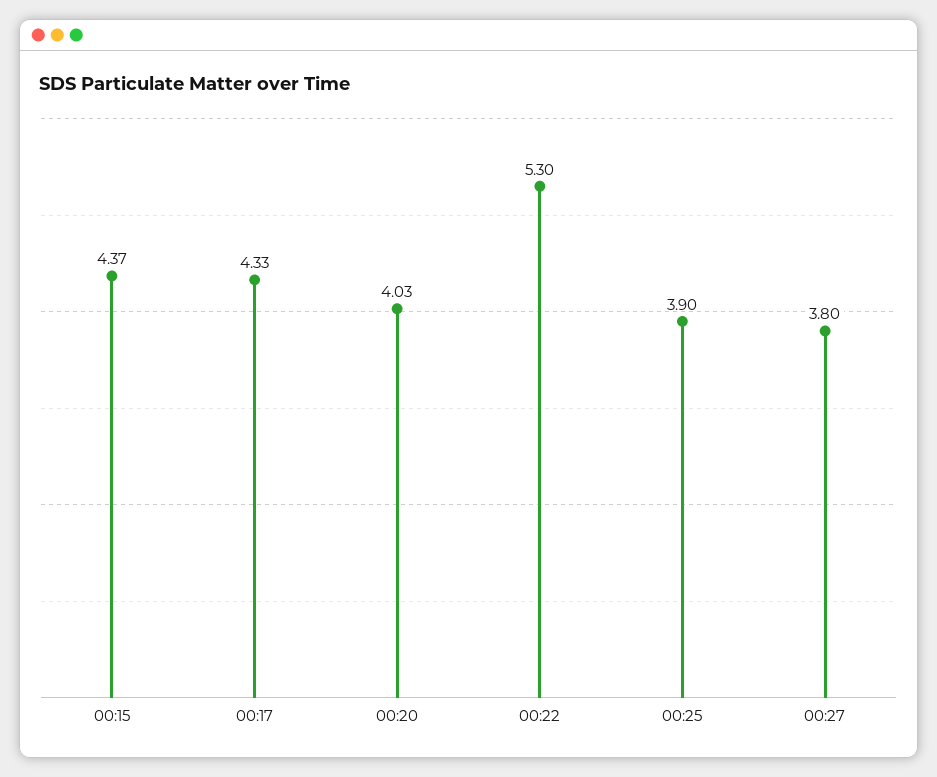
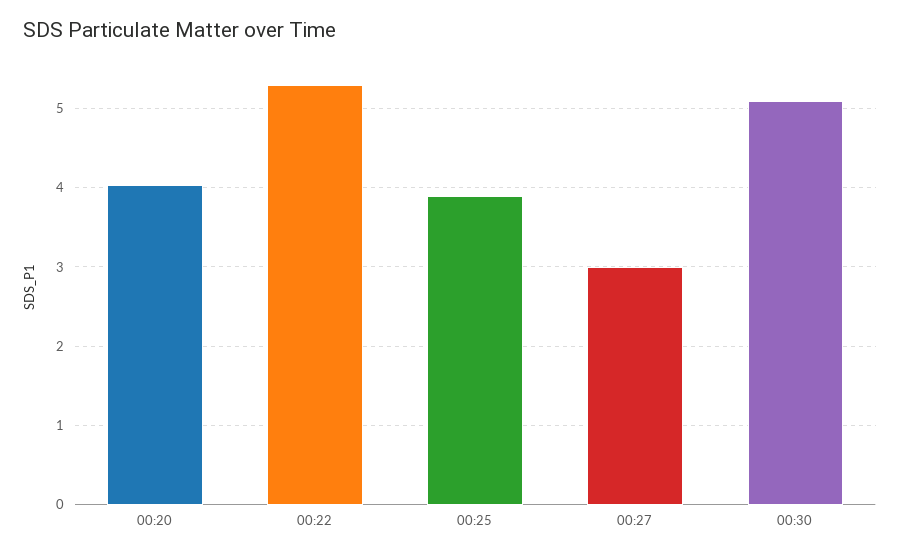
00:15: 4.37 -> none
00:17: 4.33 -> none
00:27: 3.8 -> 3
00:30: none -> 5.1

